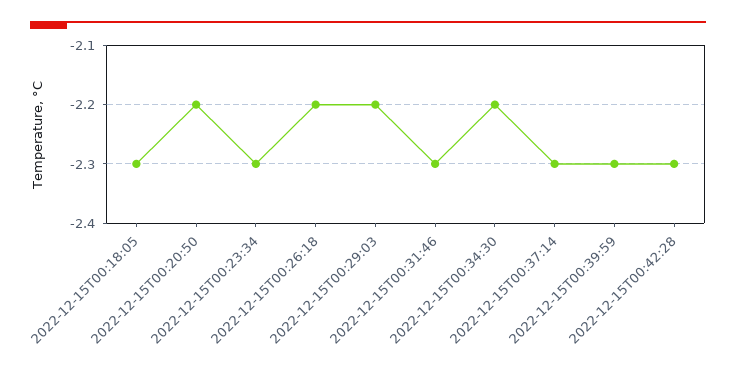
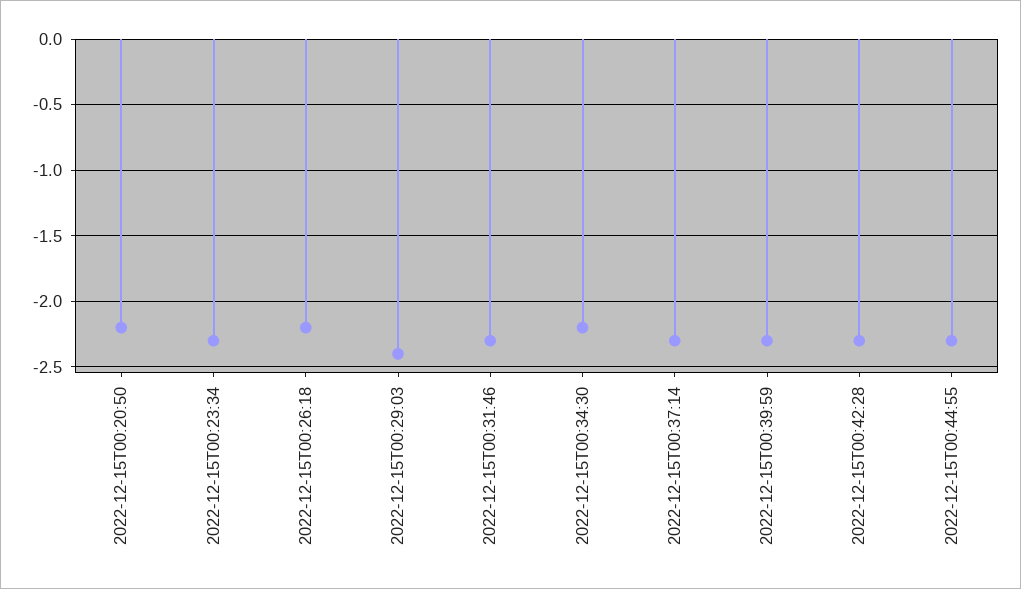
2022-12-15T00:18:05: -2.3 -> none
2022-12-15T00:29:03: -2.2 -> -2.4
2022-12-15T00:44:55: none -> -2.3

